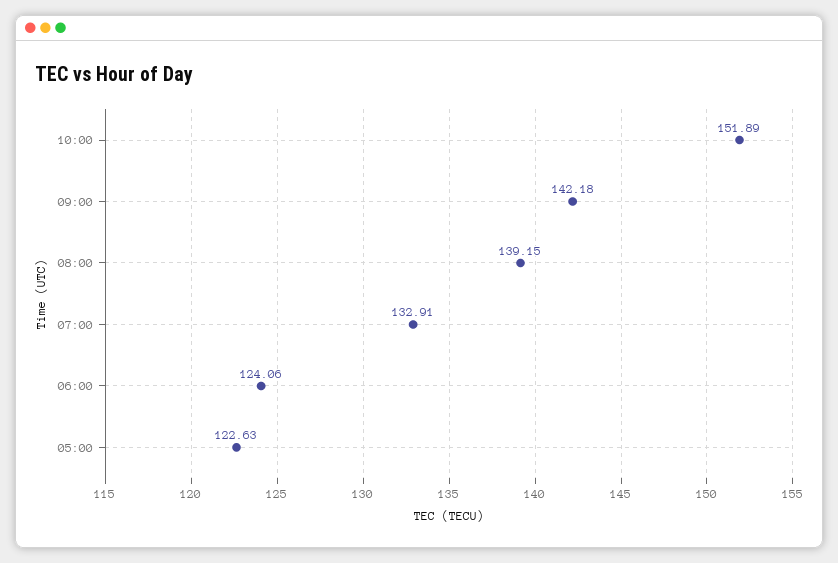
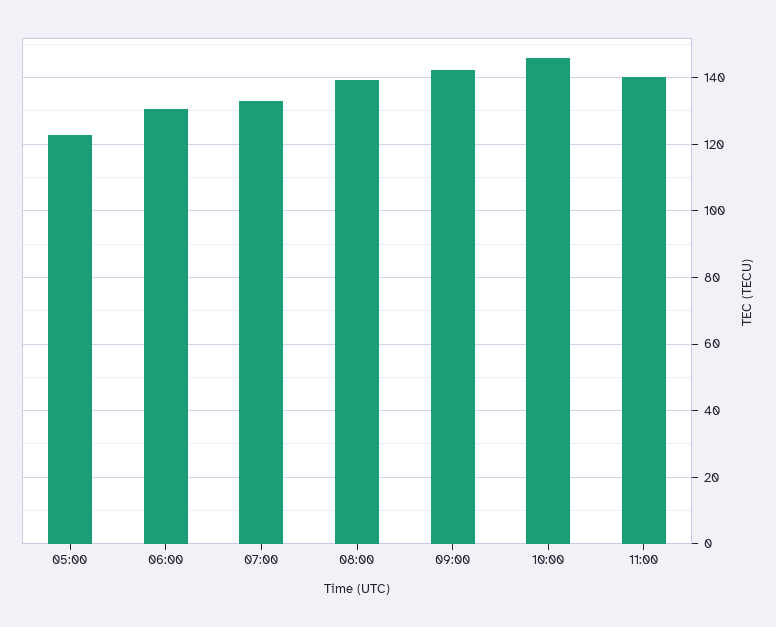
10:00: 151.89 -> 146
06:00: 124.06 -> 130
11:00: none -> 140

